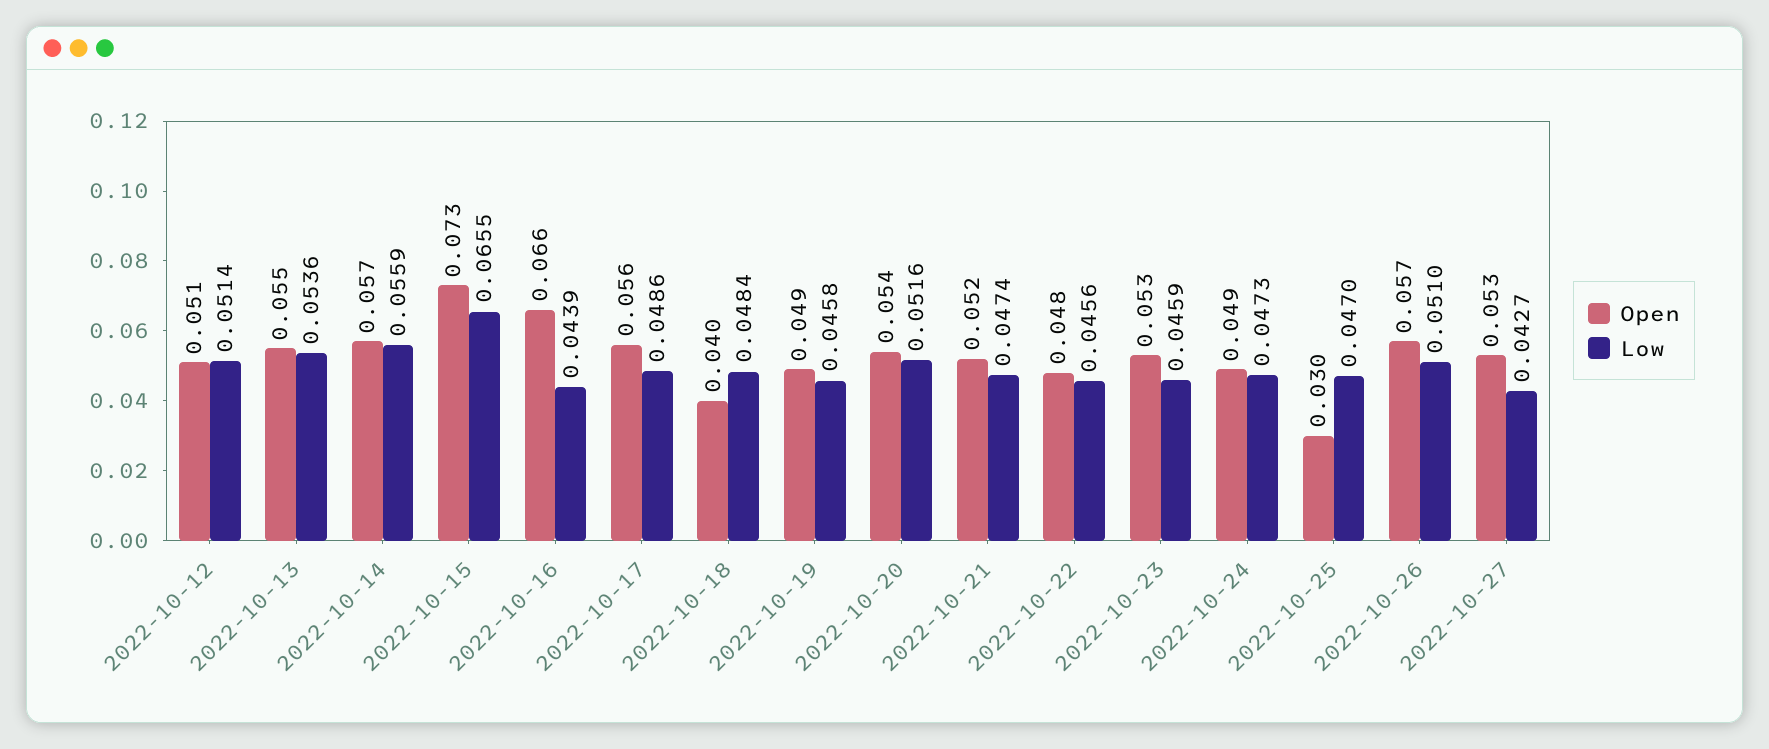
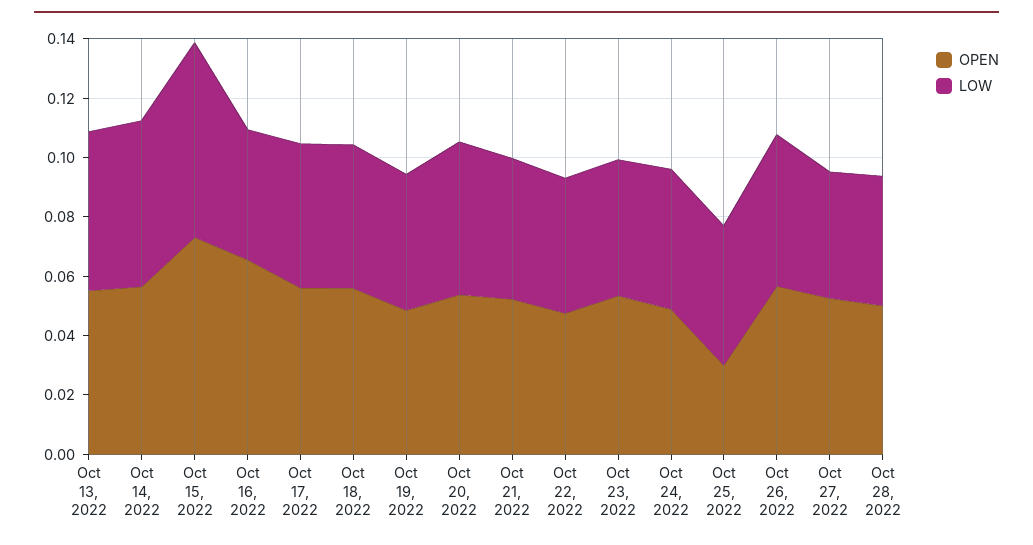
Open, 2022-10-12: 0.051 -> none
Low, 2022-10-12: 0.0514 -> none
Open, 2022-10-18: 0.04 -> 0.055
Open, Oct 28, 2022: none -> 0.05
Low, Oct 28, 2022: none -> 0.045

